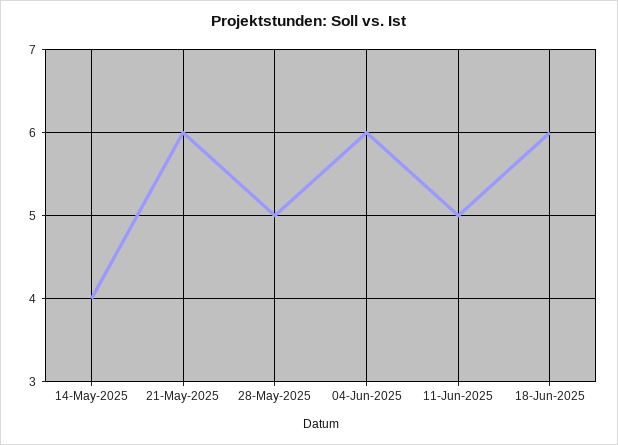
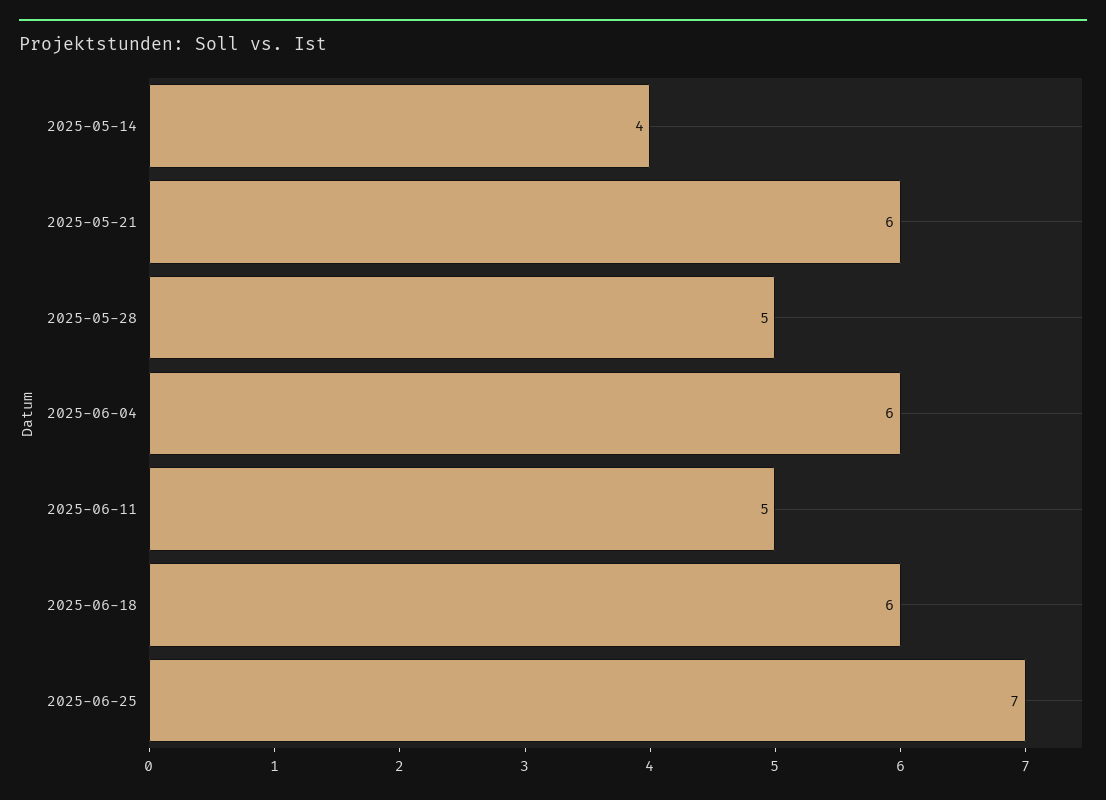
2025-06-25: none -> 7

